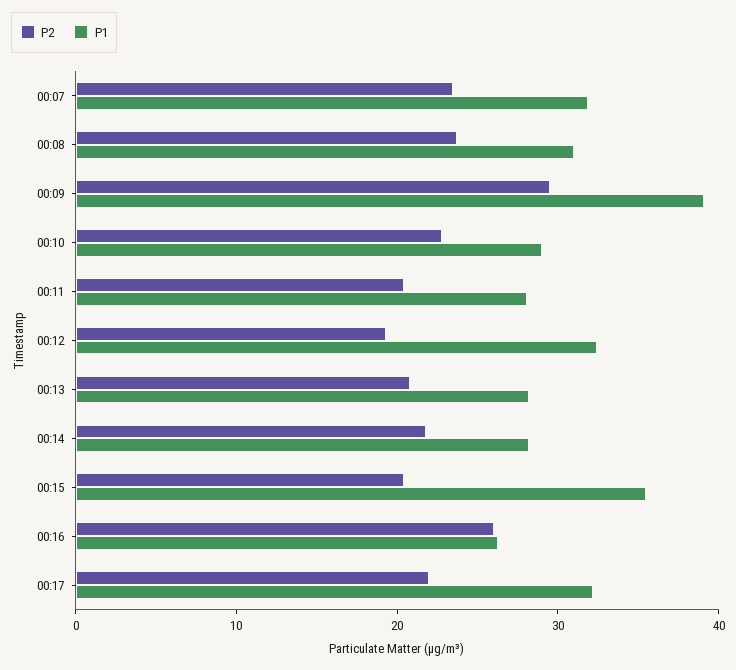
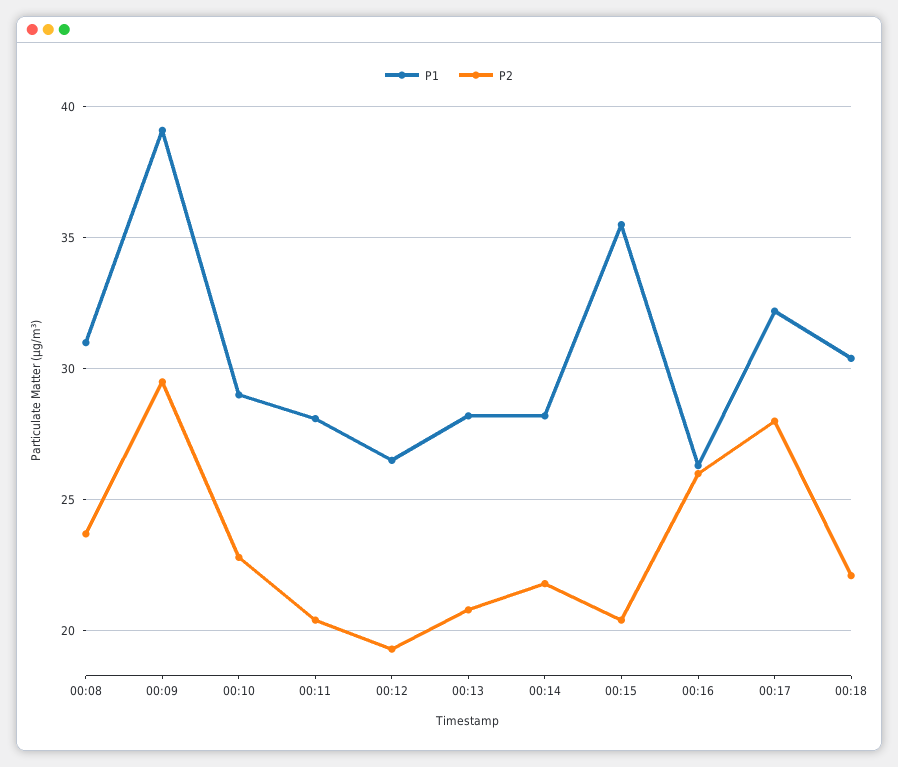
P2, 00:07: 24 -> none
P1, 00:07: 32 -> none
P1, 00:12: 32 -> 26.5
P2, 00:17: 22 -> 28
P1, 00:18: none -> 30.5
P2, 00:18: none -> 22

